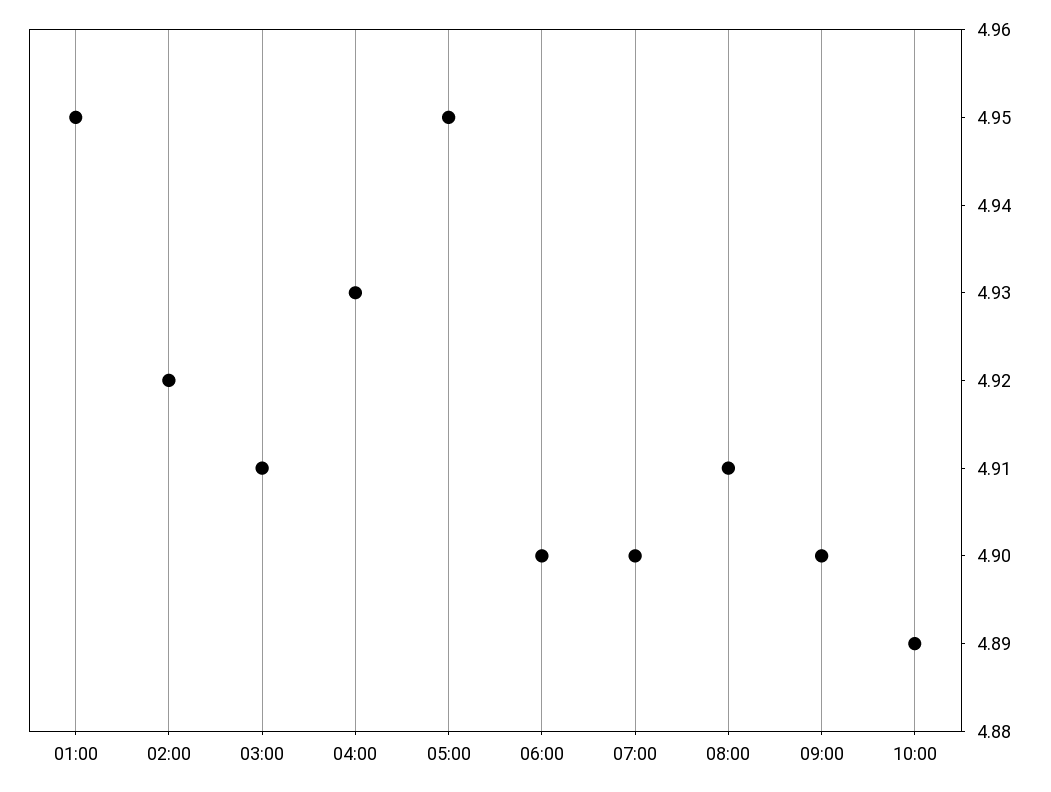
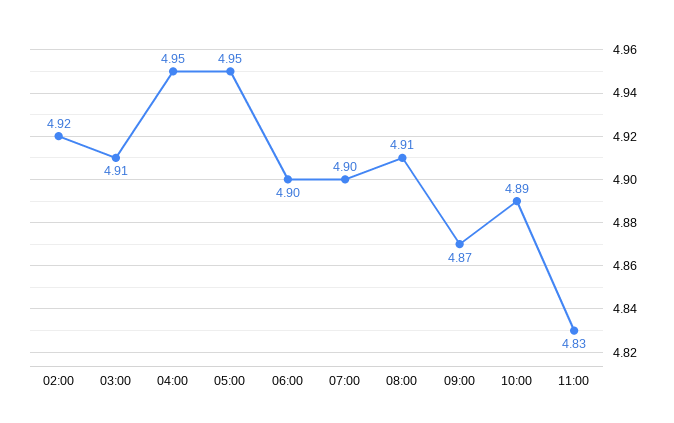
01:00: 4.95 -> none
04:00: 4.93 -> 4.95
09:00: 4.9 -> 4.87
11:00: none -> 4.83

